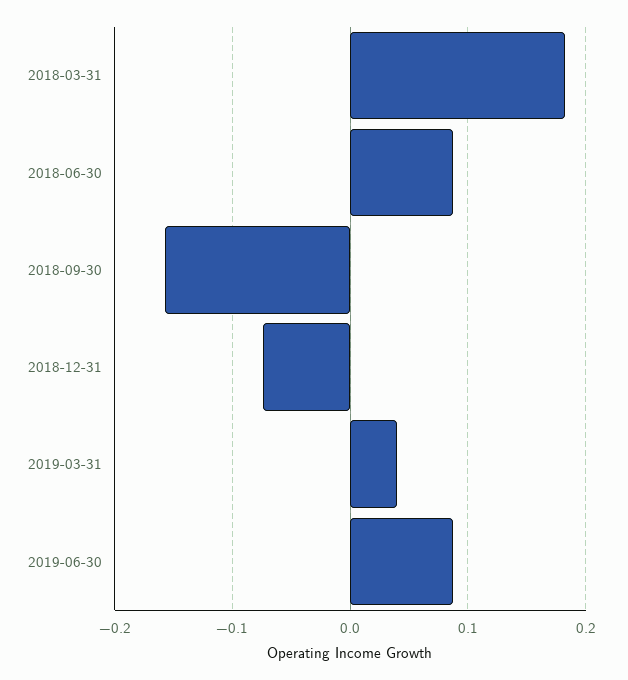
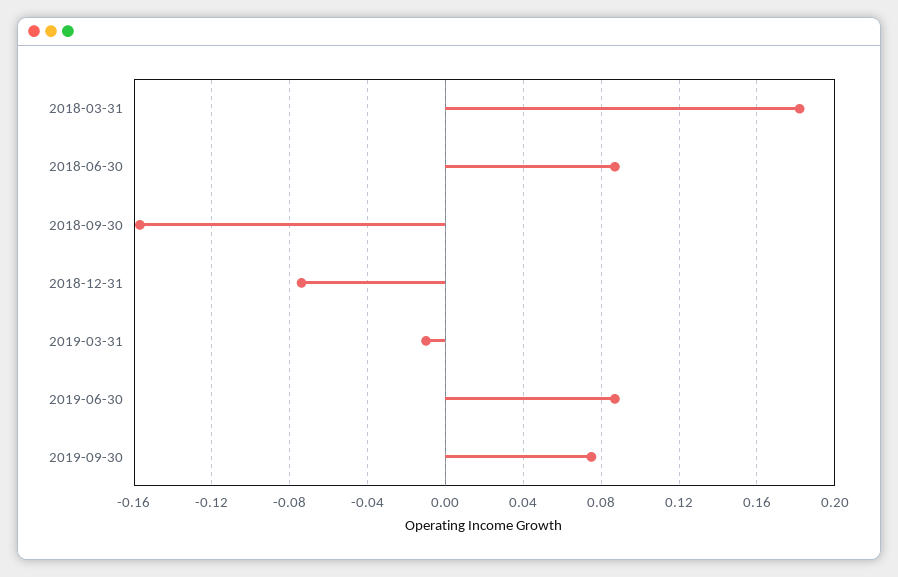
2019-03-31: 0.04 -> -0.01
2019-09-30: none -> 0.075

